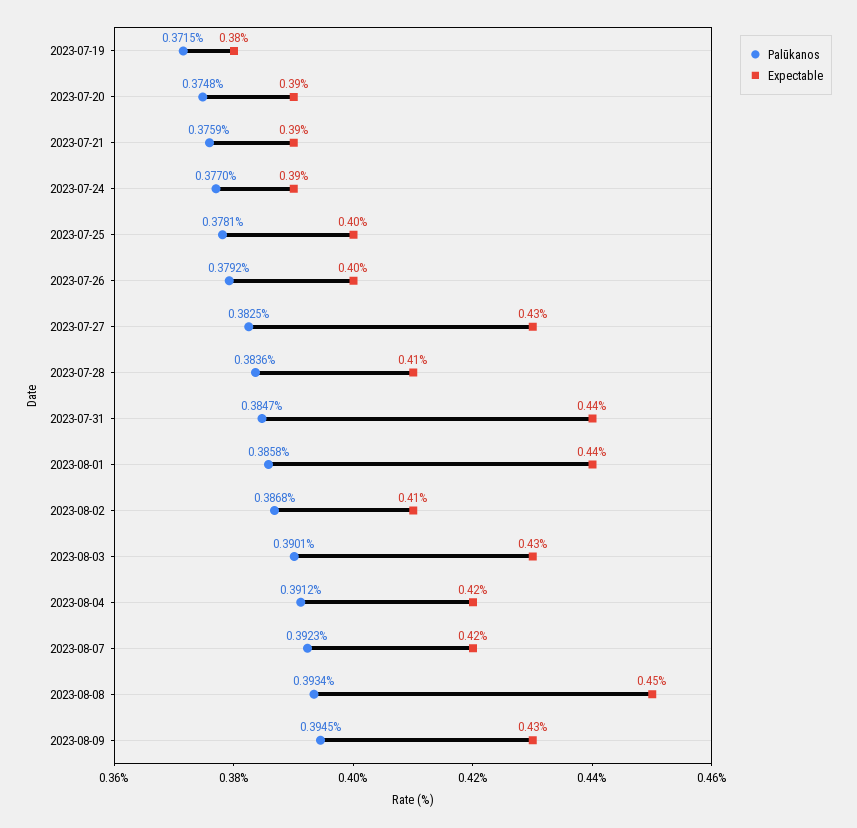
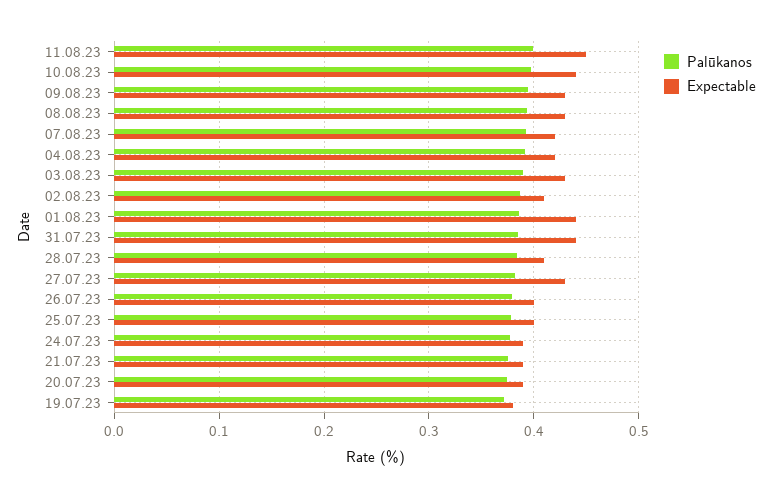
Expectable, 2023-08-08: 0.45 -> 0.43
Palūkanos, 11.08.23: none -> 0.4
Expectable, 11.08.23: none -> 0.45
Palūkanos, 10.08.23: none -> 0.4
Expectable, 10.08.23: none -> 0.44

